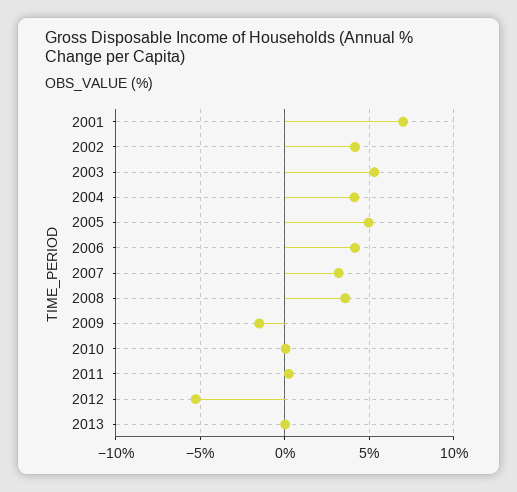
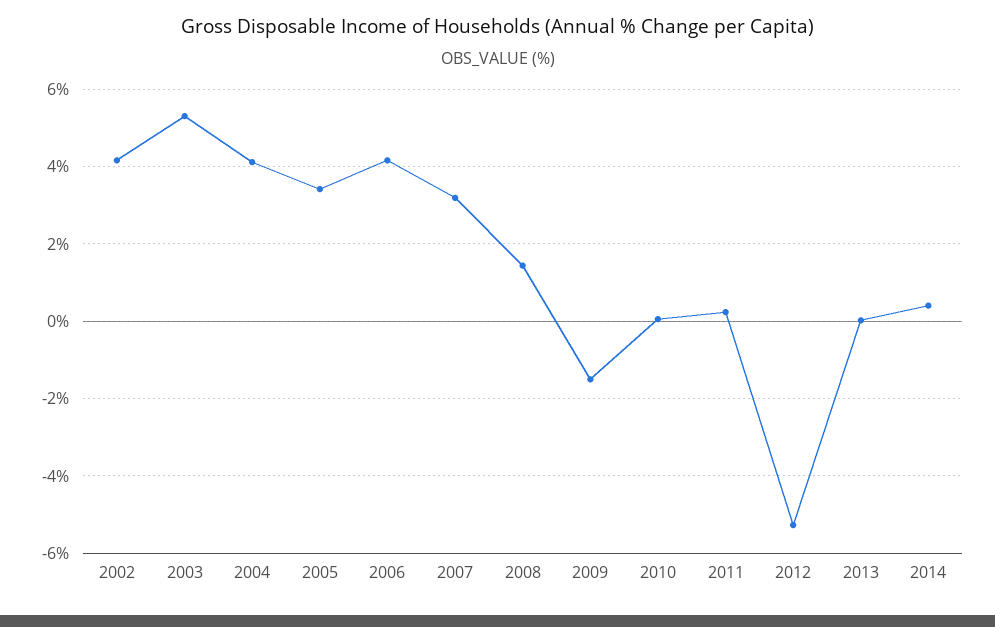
2001: 7 -> none
2005: 5 -> 3.4
2008: 3.5 -> 1.4
2014: none -> 0.4

